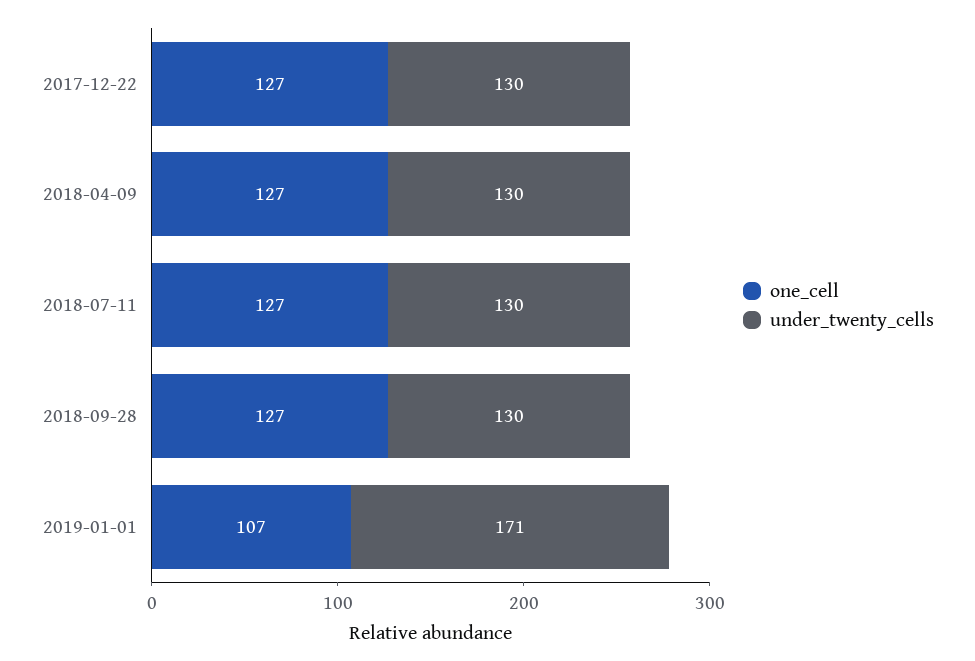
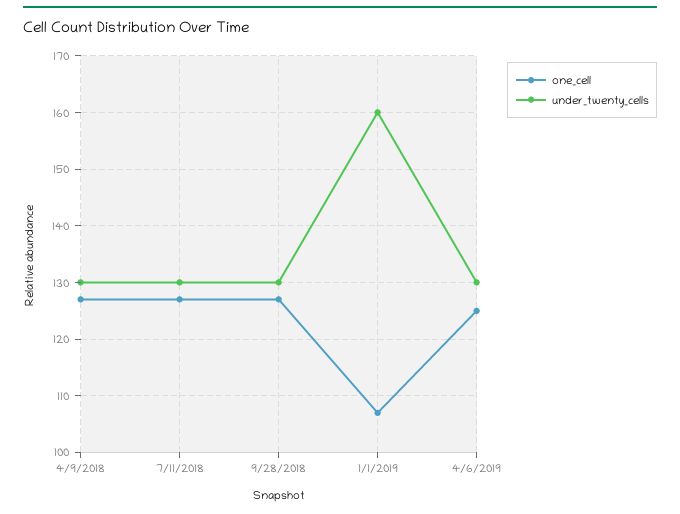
one_cell, 2017-12-22: 127 -> none
under_twenty_cells, 2017-12-22: 130 -> none
under_twenty_cells, 2019-01-01: 171 -> 160
one_cell, 4/6/2019: none -> 125
under_twenty_cells, 4/6/2019: none -> 130

